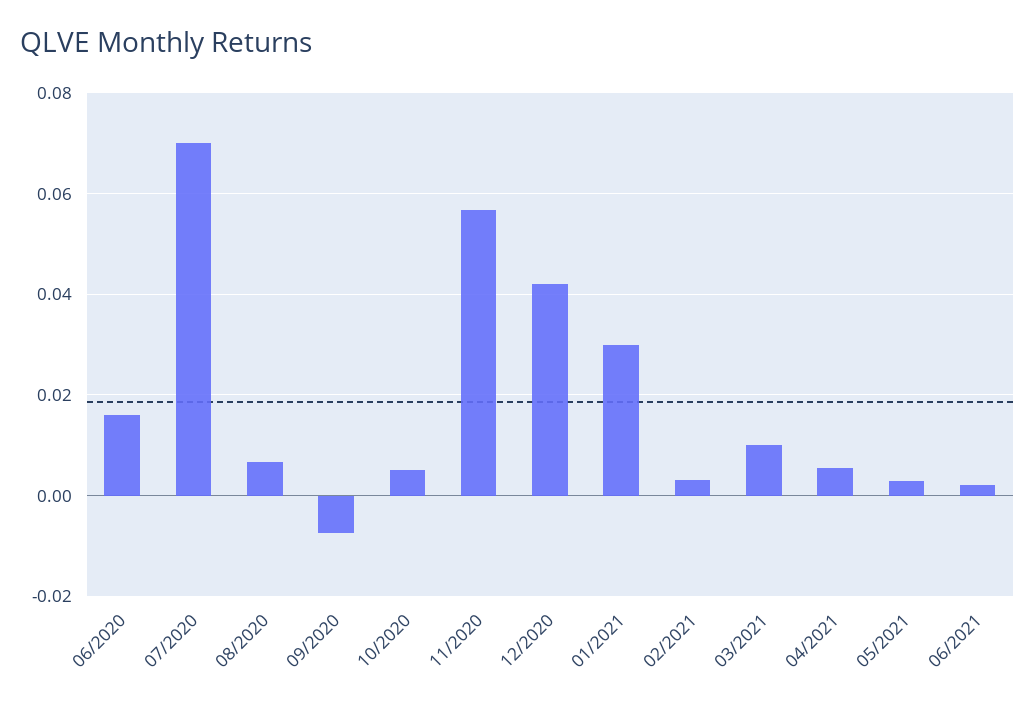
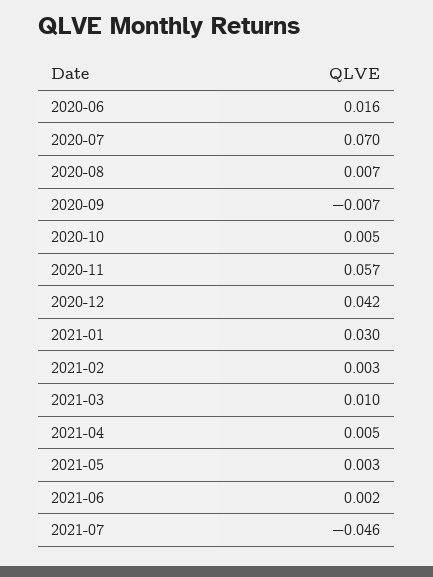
2021-07: none -> -0.046

